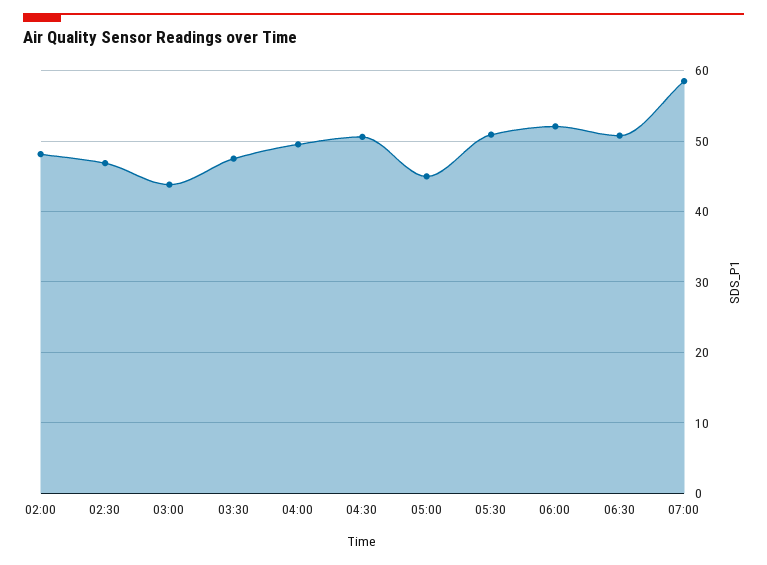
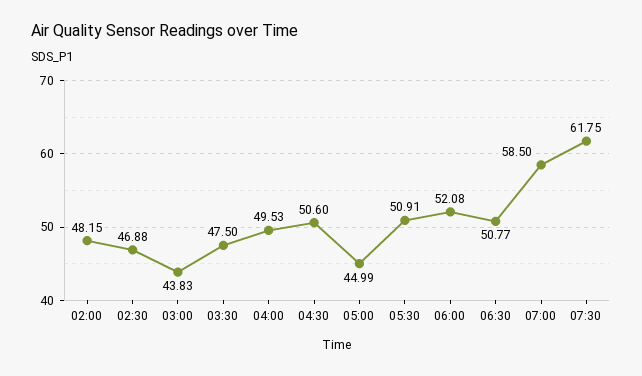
07:30: none -> 61.75

